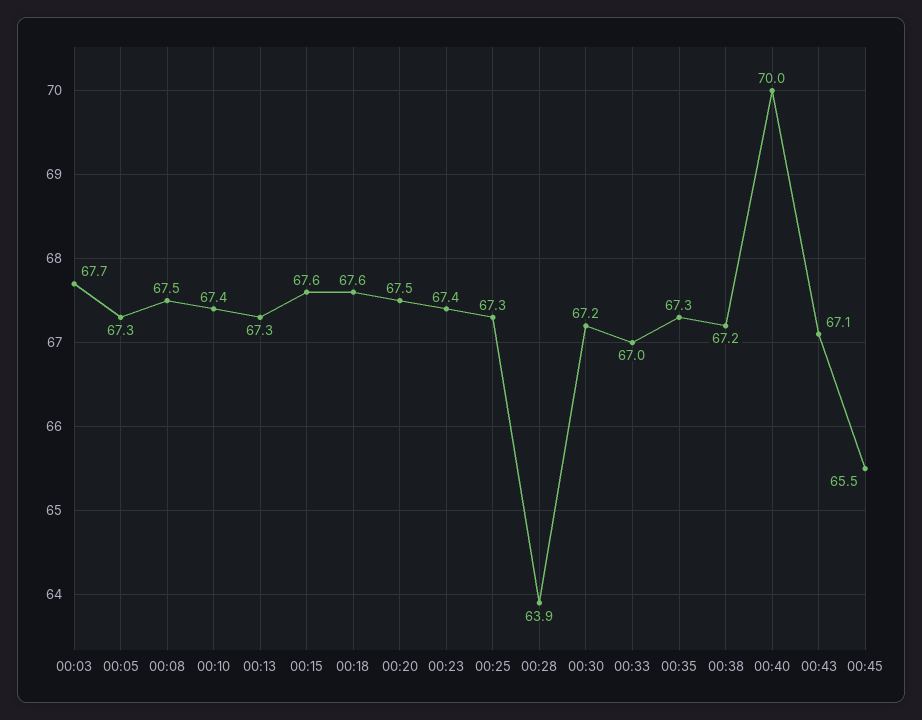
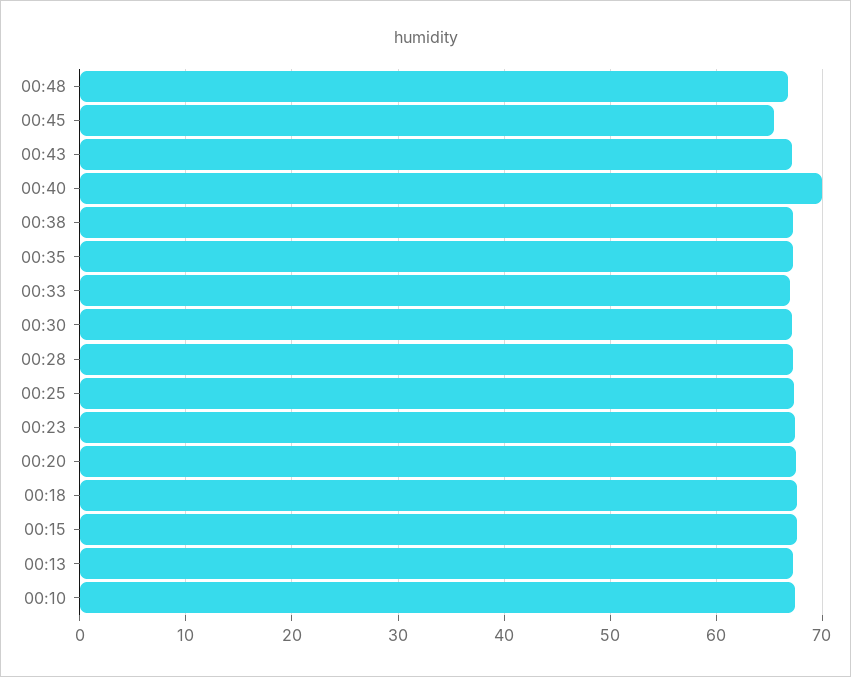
00:03: 67.7 -> none
00:05: 67.3 -> none
00:08: 67.5 -> none
00:28: 63.9 -> 67
00:48: none -> 67

